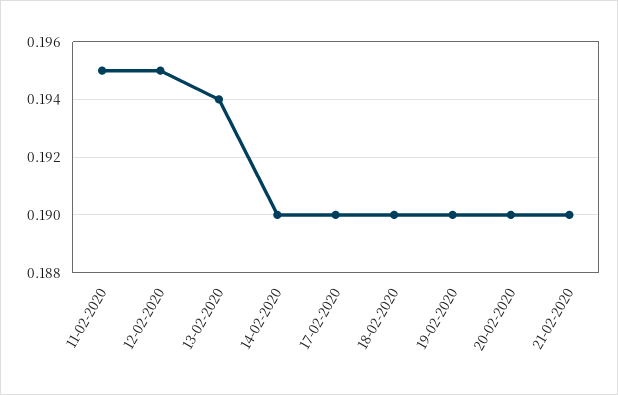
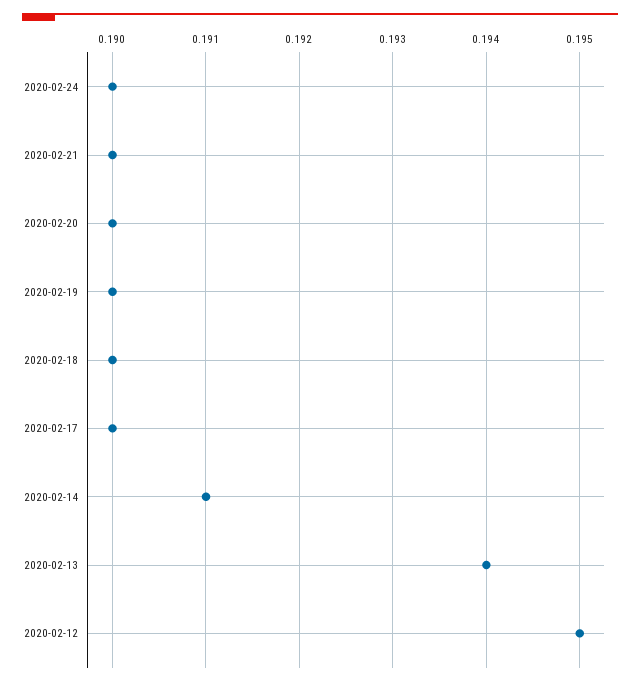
11-02-2020: 0.195 -> none
14-02-2020: 0.19 -> 0.191
2020-02-24: none -> 0.19

